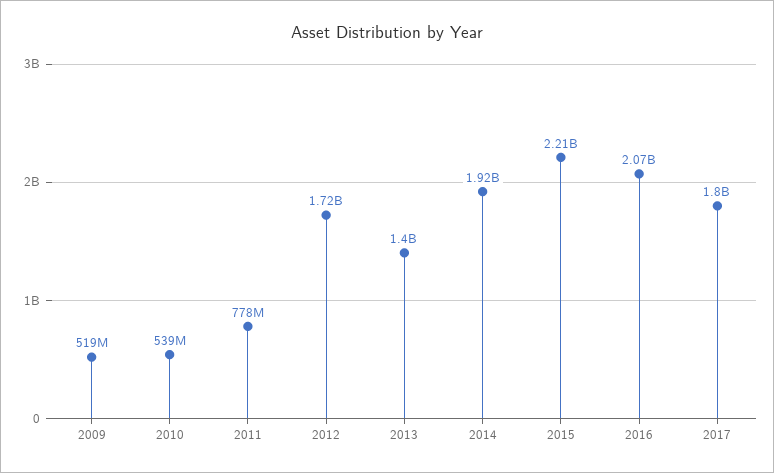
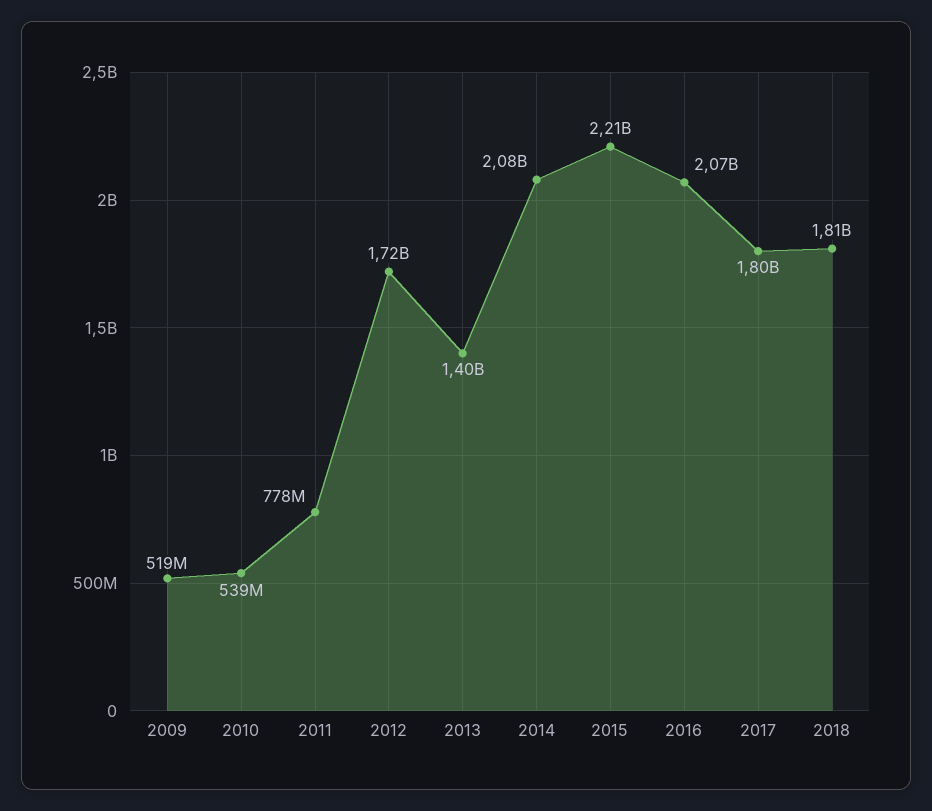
2014: 1920000000 -> 2080000000
2018: none -> 1810000000

